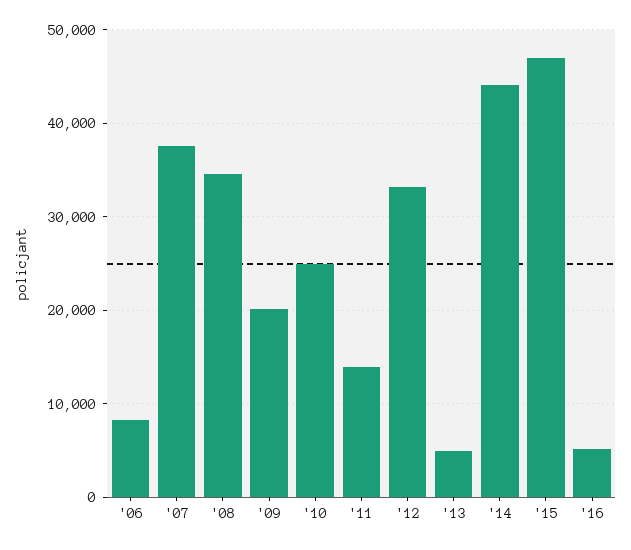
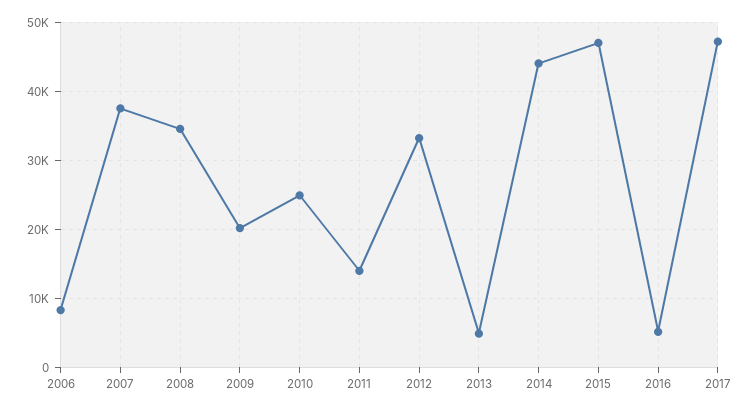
2017: none -> 47000

